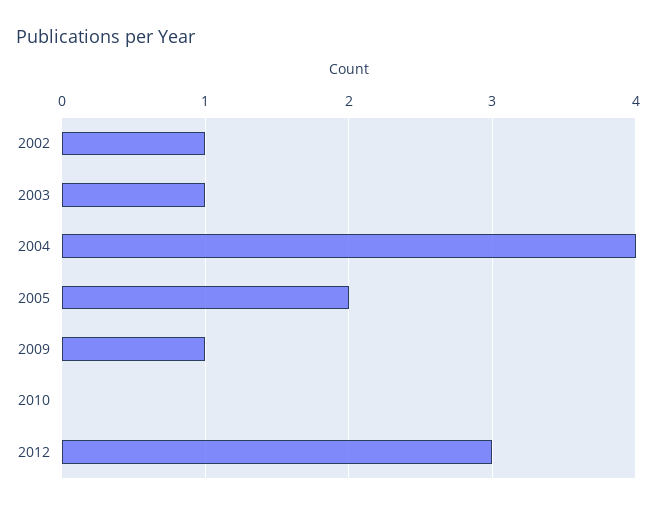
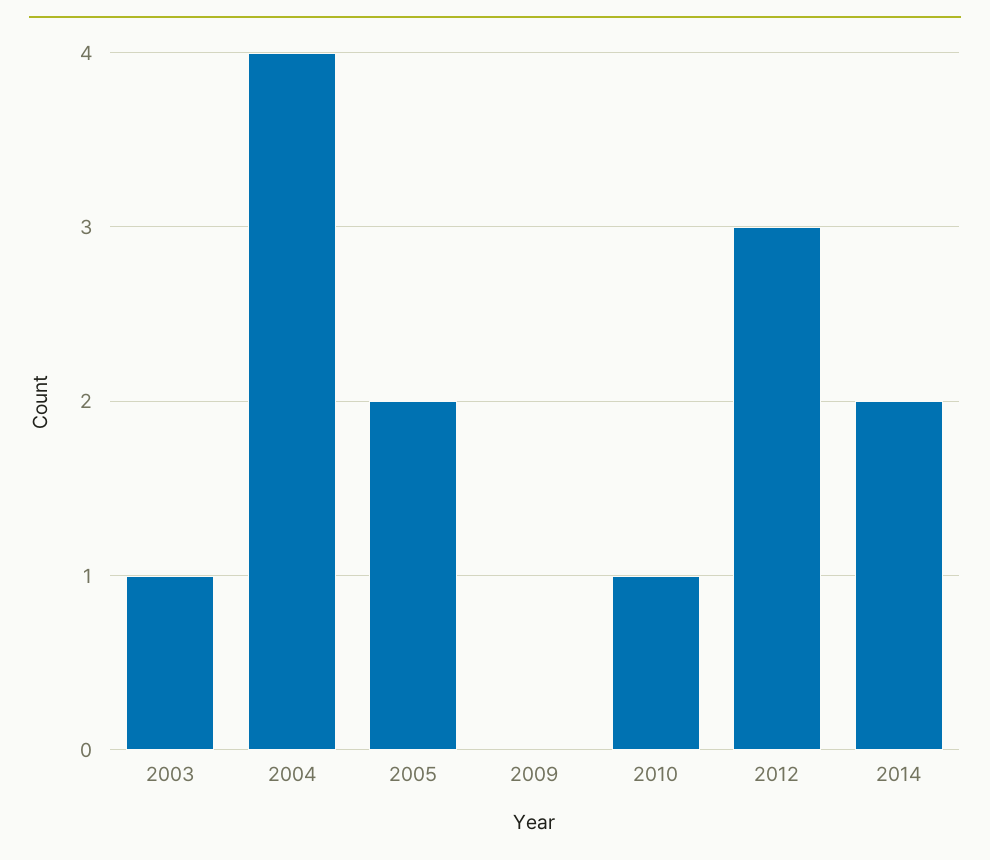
2002: 1 -> none
2009: 1 -> 0
2010: 0 -> 1
2014: none -> 2

